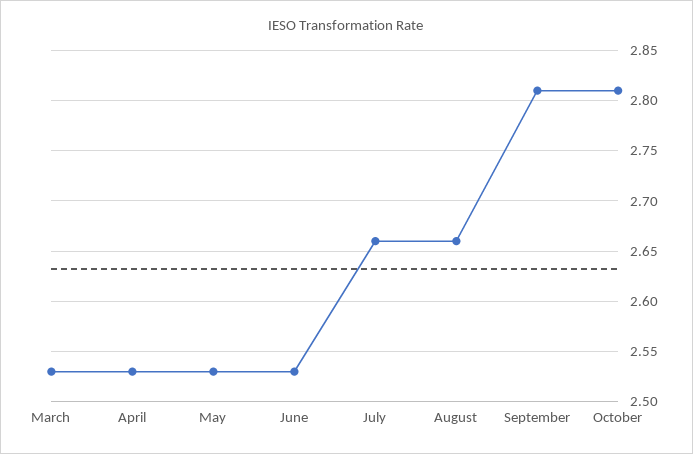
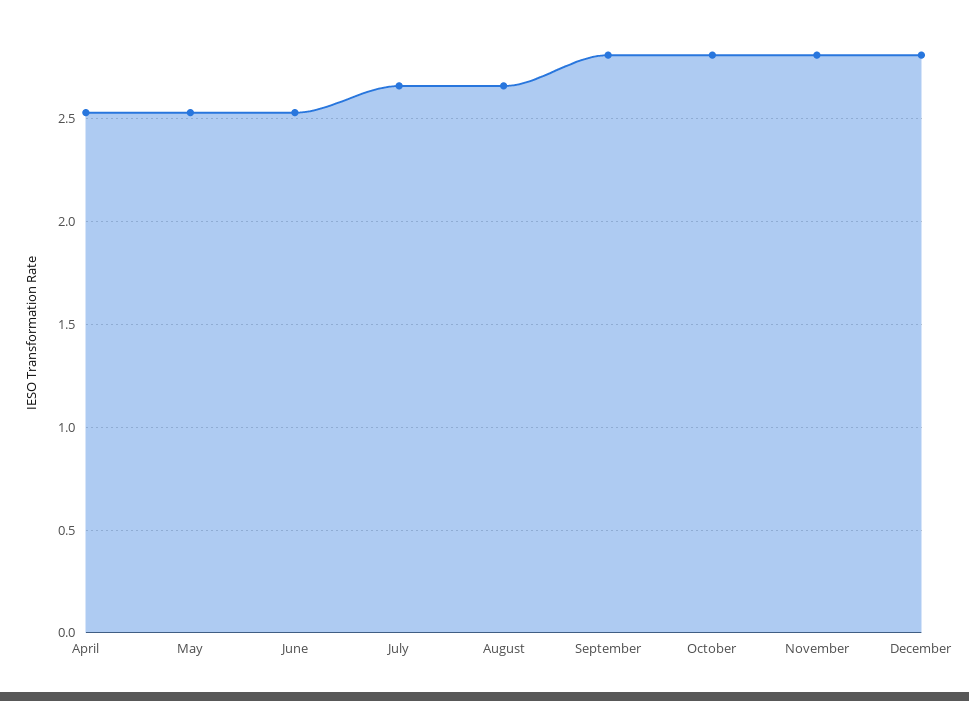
March: 2.53 -> none
November: none -> 2.8
December: none -> 2.8

